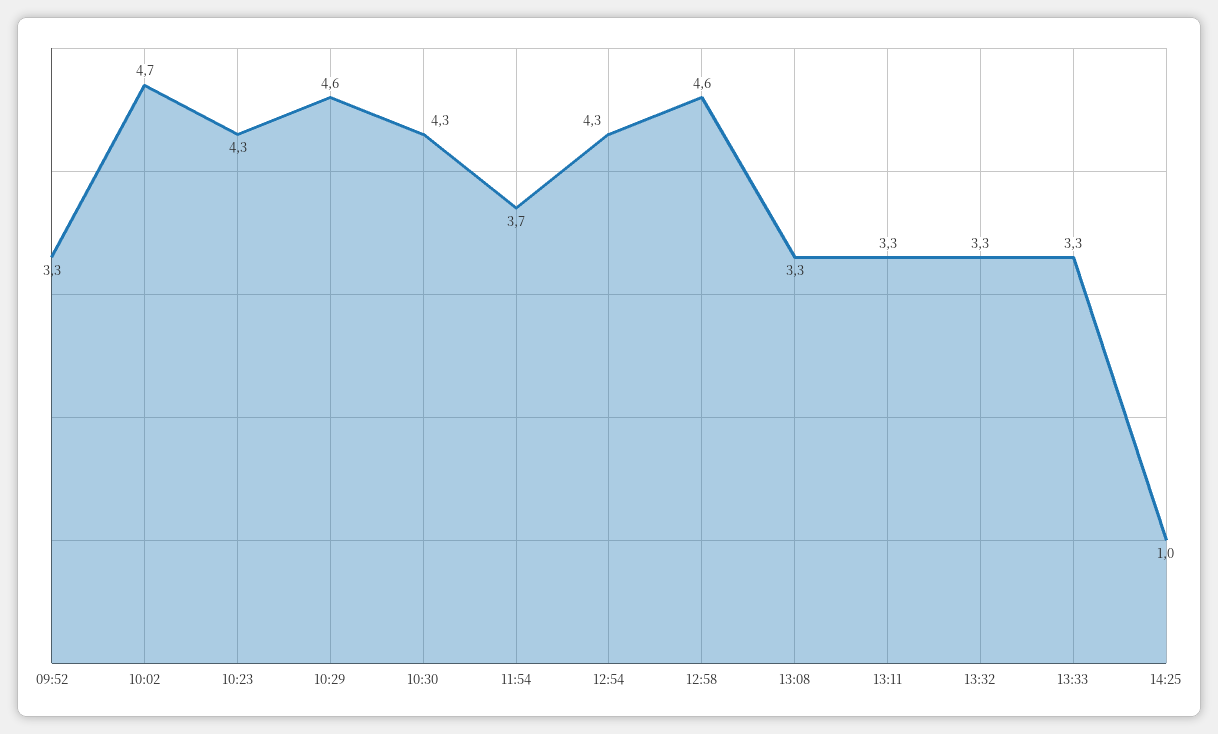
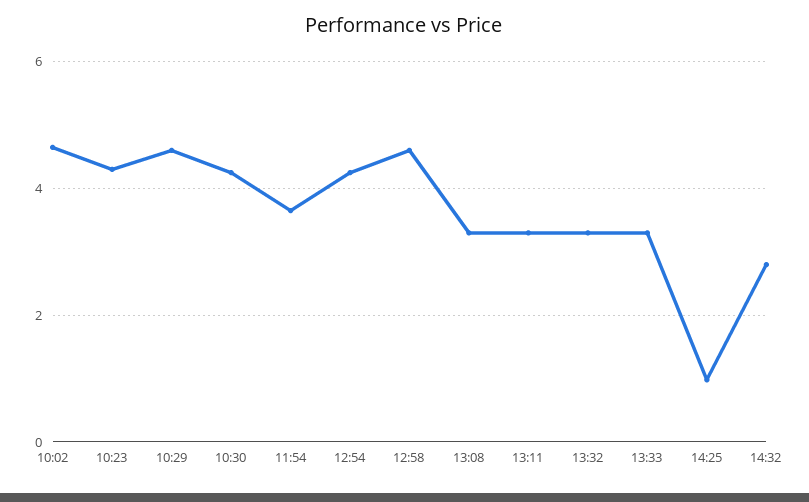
09:52: 3.3 -> none
14:32: none -> 2.8

